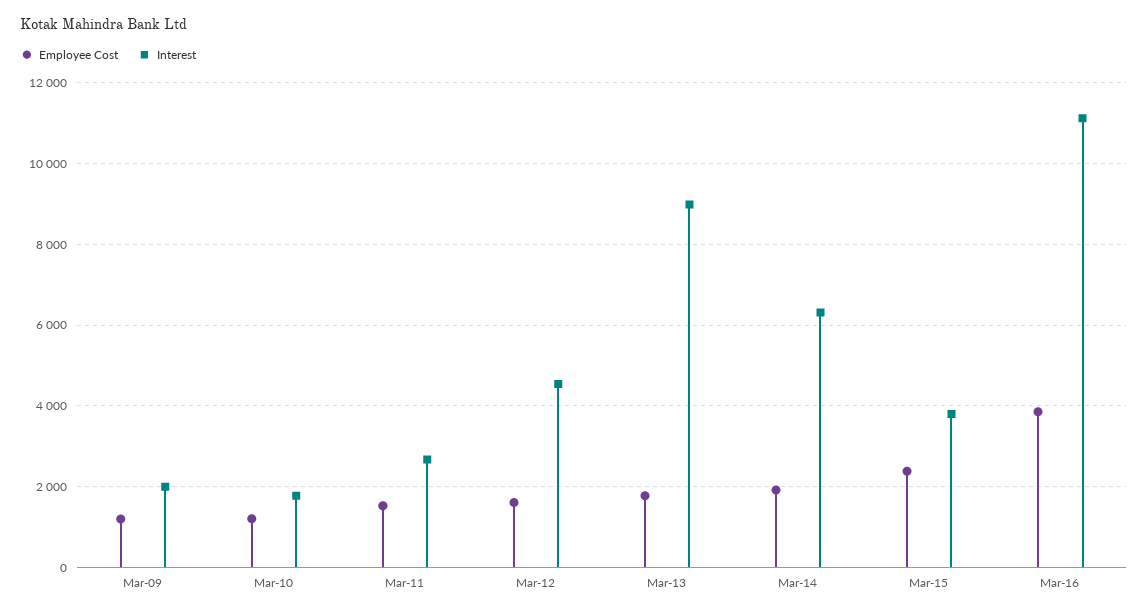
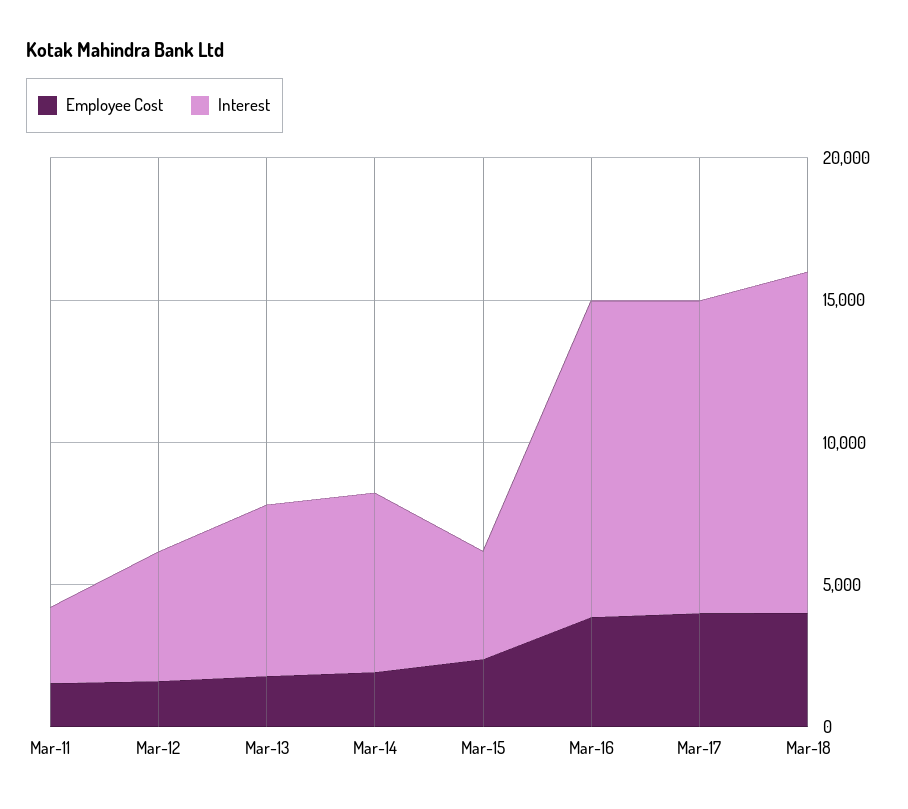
Employee Cost, Mar-09: 1200 -> none
Interest, Mar-09: 2000 -> none
Employee Cost, Mar-10: 1200 -> none
Interest, Mar-10: 1800 -> none
Interest, Mar-13: 9000 -> 6000
Employee Cost, Mar-17: none -> 4000
Interest, Mar-17: none -> 11000
Employee Cost, Mar-18: none -> 4000
Interest, Mar-18: none -> 12000

